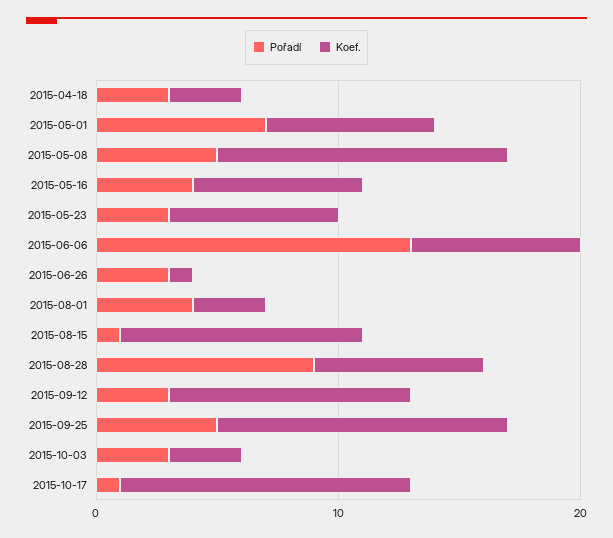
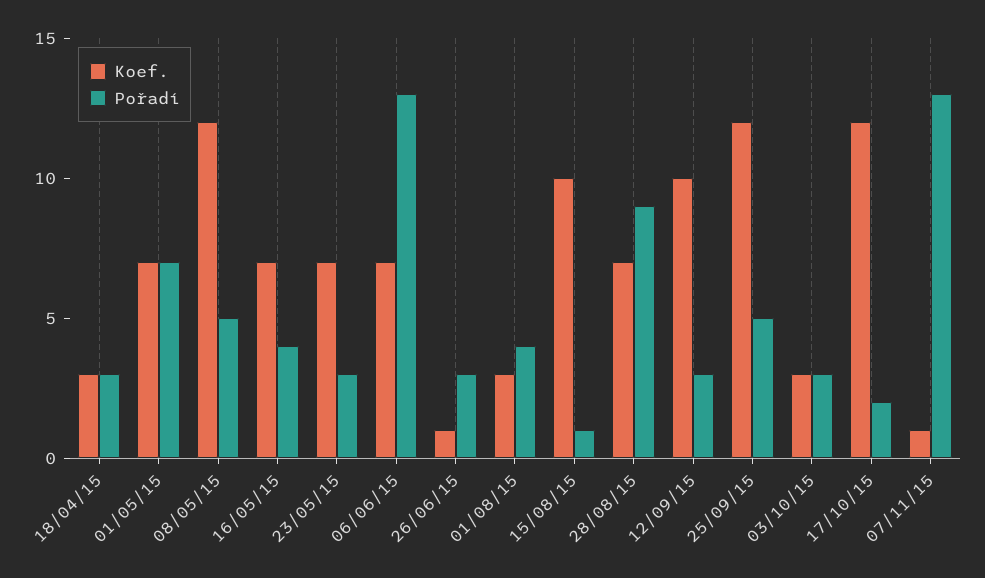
Pořadí, 2015-10-17: 1 -> 2
Koef., 07/11/15: none -> 1
Pořadí, 07/11/15: none -> 13

